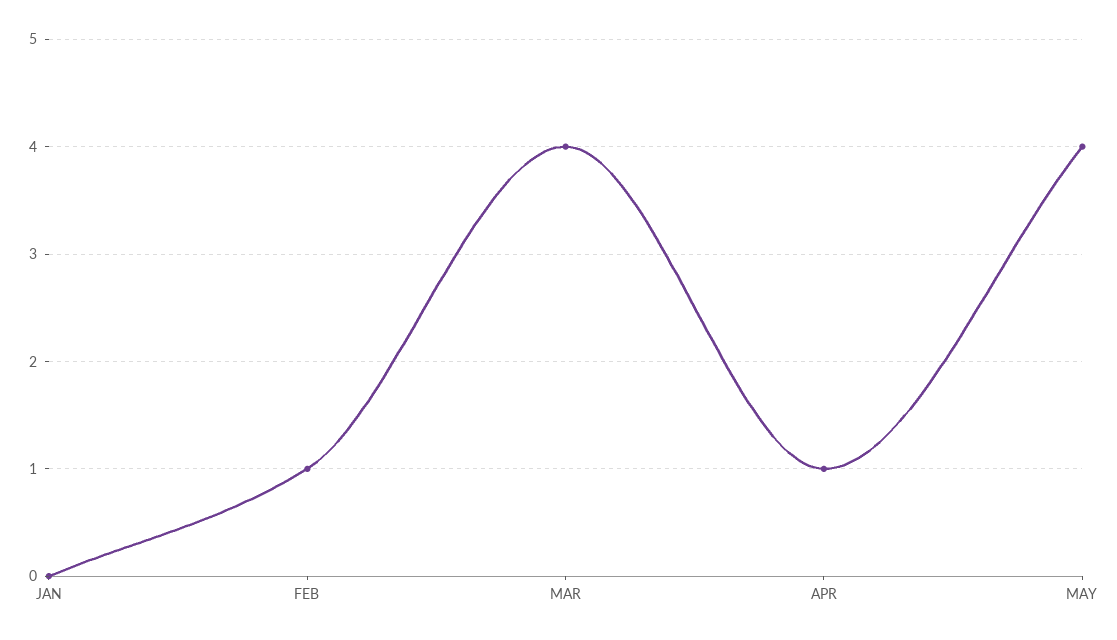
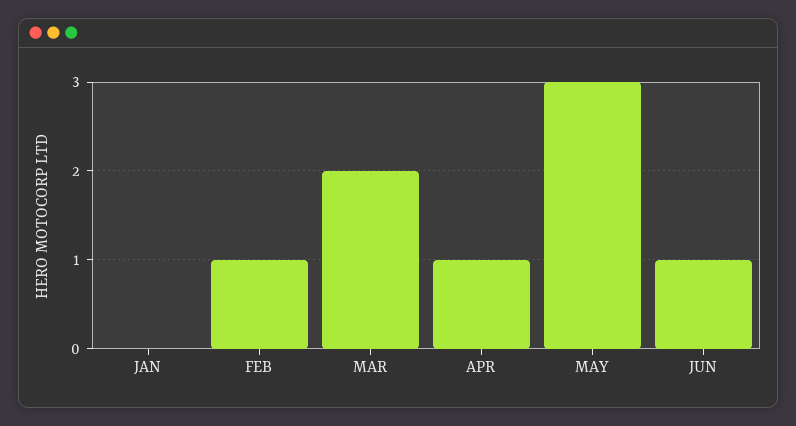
MAR: 4 -> 2
MAY: 4 -> 3
JUN: none -> 1

